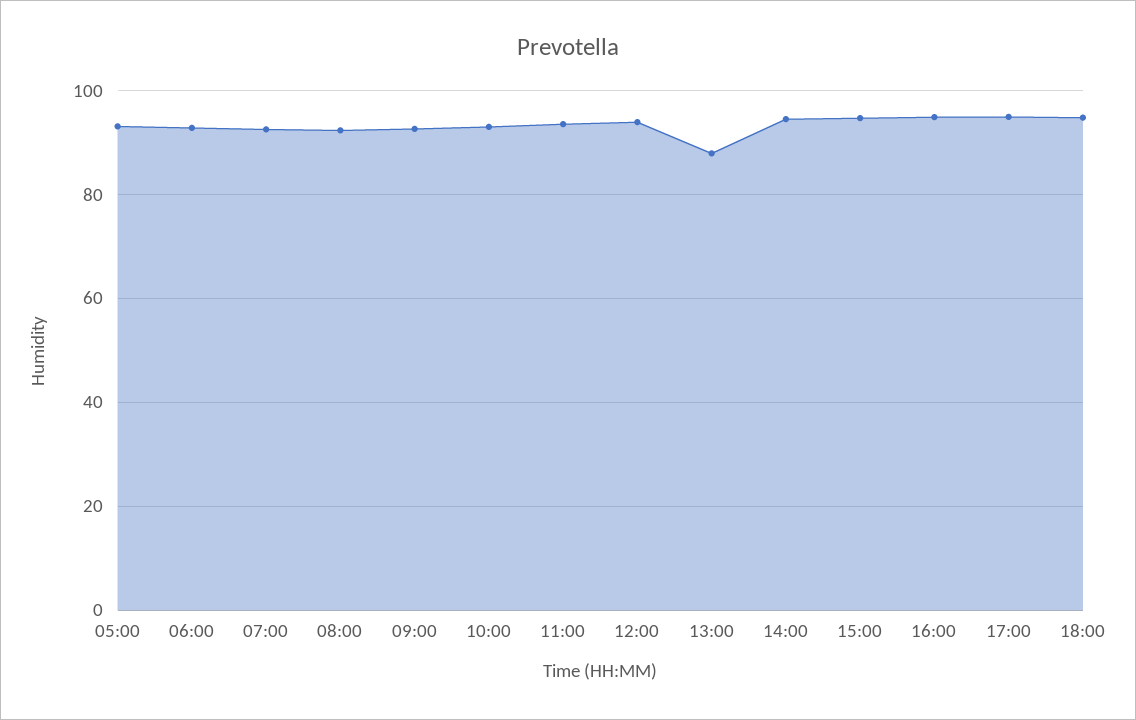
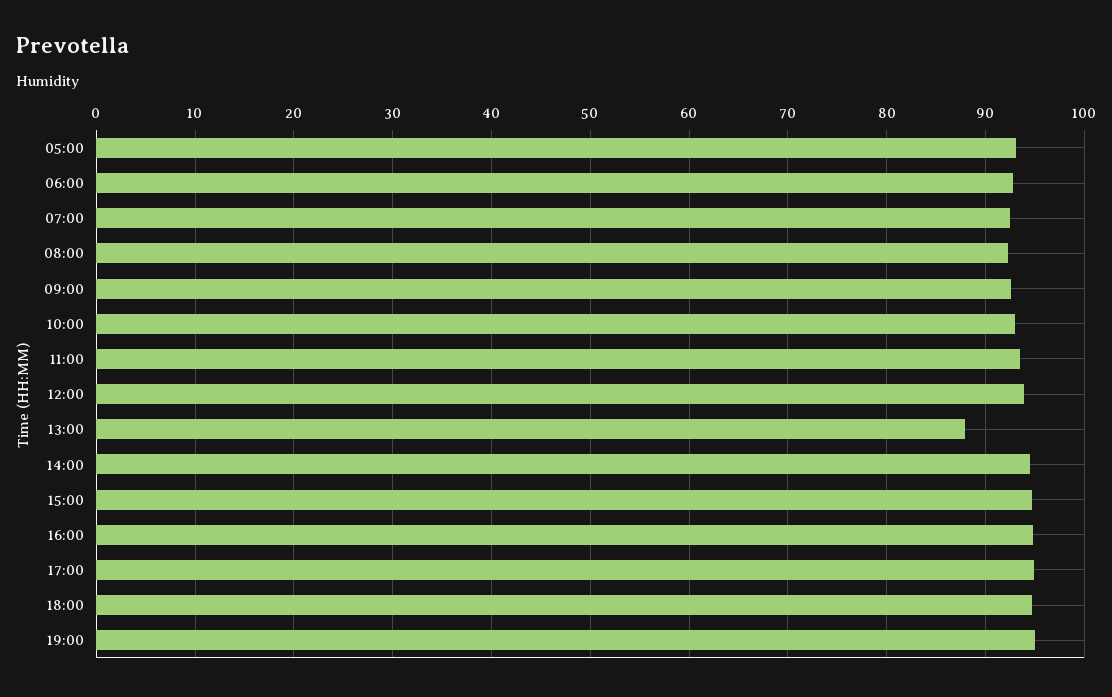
19:00: none -> 95

